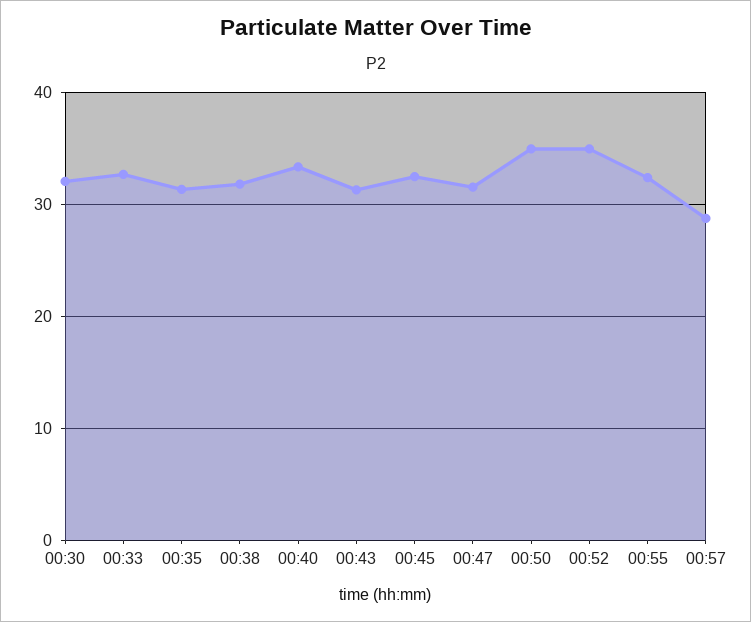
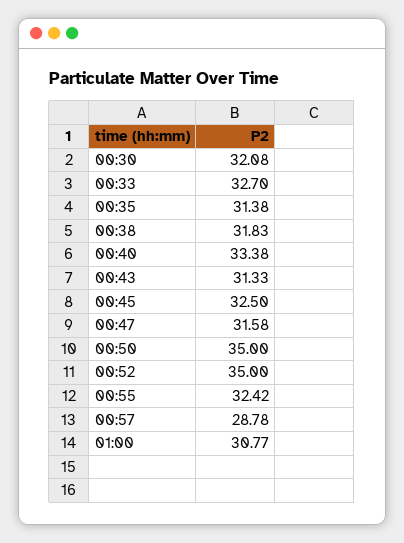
01:00: none -> 30.77

